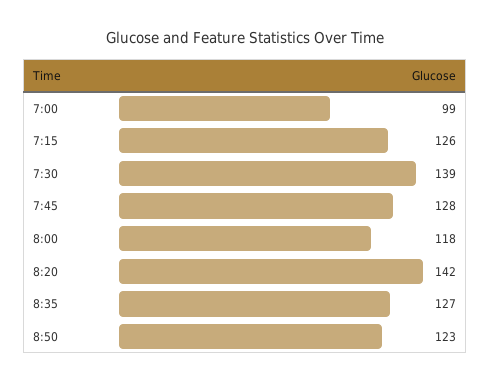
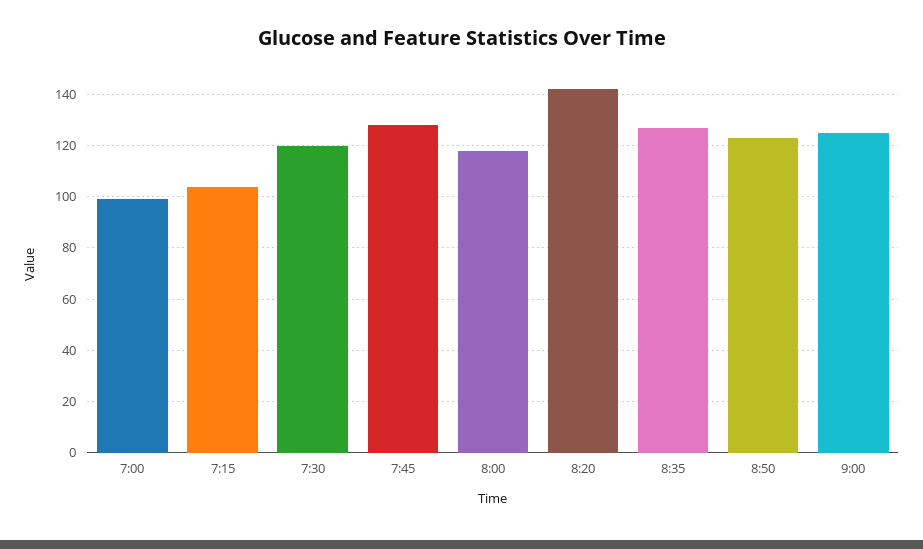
7:15: 126 -> 105
7:30: 139 -> 120
9:00: none -> 125

